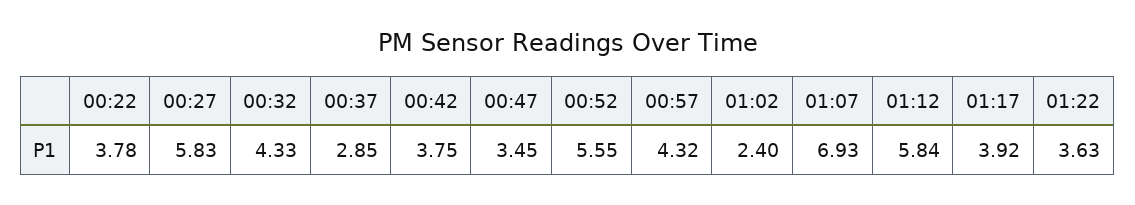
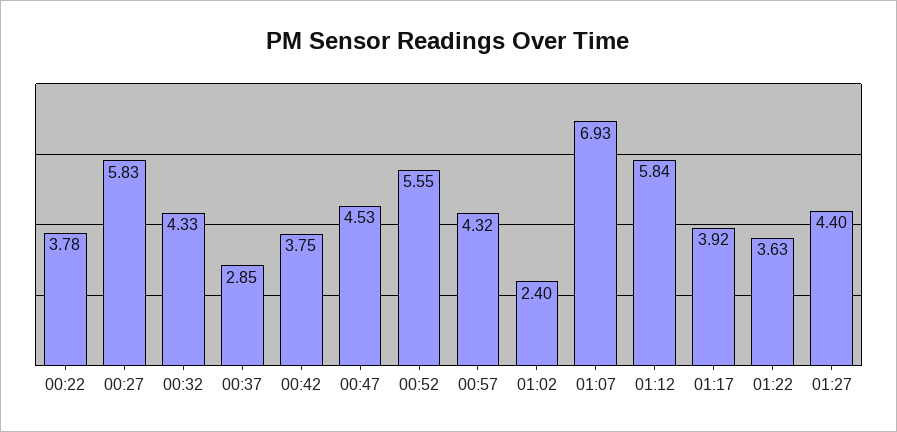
00:47: 3.45 -> 4.53
01:27: none -> 4.4

